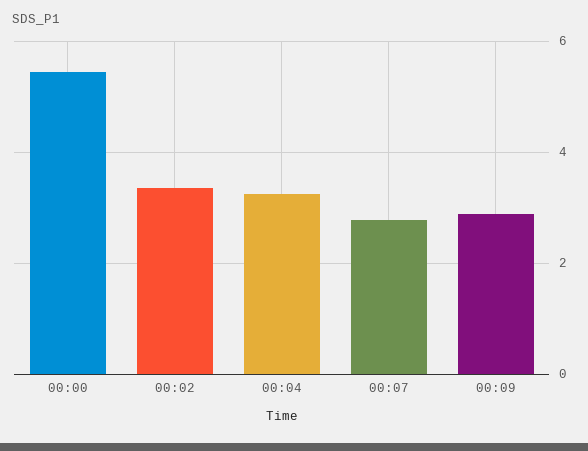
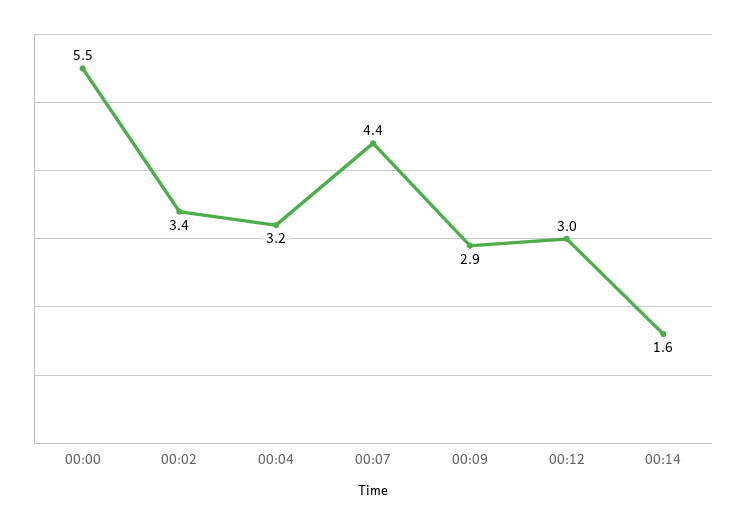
00:07: 2.8 -> 4.4
00:12: none -> 3
00:14: none -> 1.6

